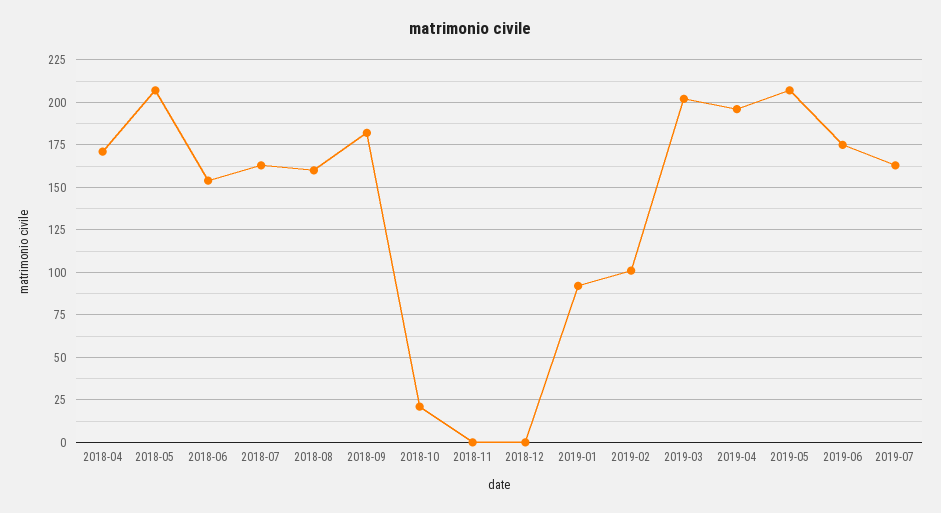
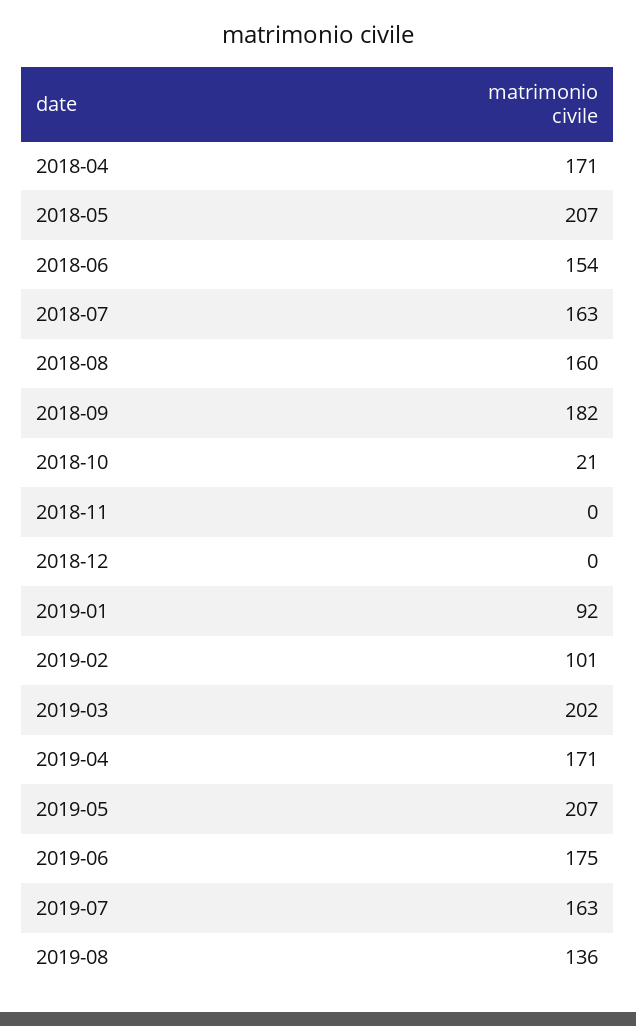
2019-04: 195 -> 171
2019-08: none -> 136

